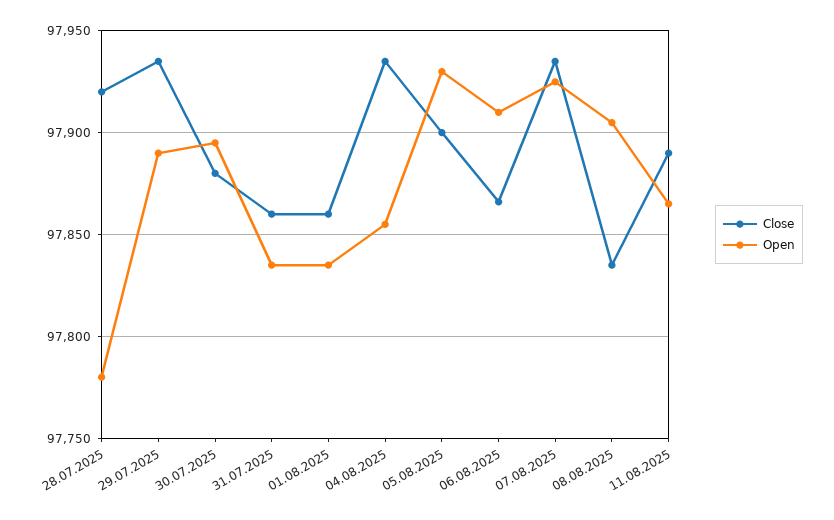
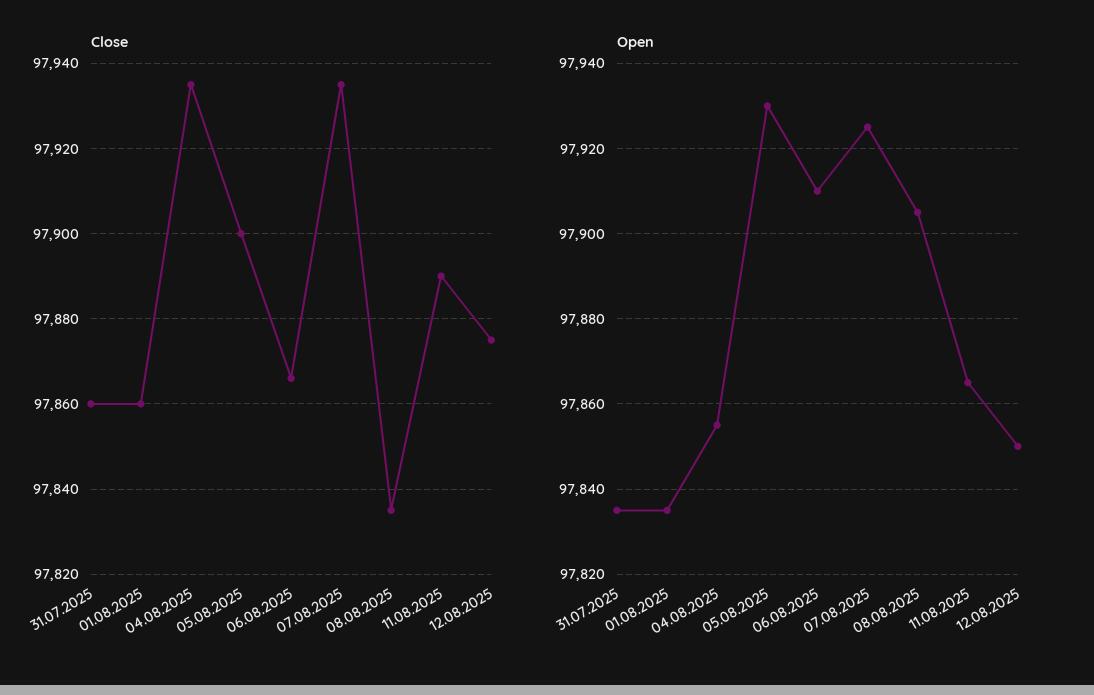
Close, 28.07.2025: 97920 -> none
Open, 28.07.2025: 97780 -> none
Close, 29.07.2025: 97935 -> none
Open, 29.07.2025: 97890 -> none
Close, 30.07.2025: 97880 -> none
Open, 30.07.2025: 97895 -> none
Close, 12.08.2025: none -> 97875
Open, 12.08.2025: none -> 97850

